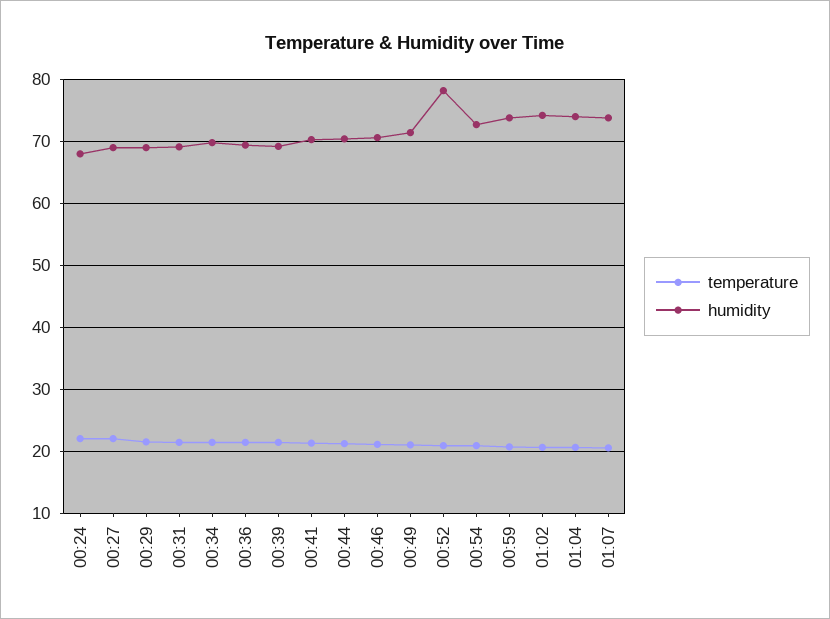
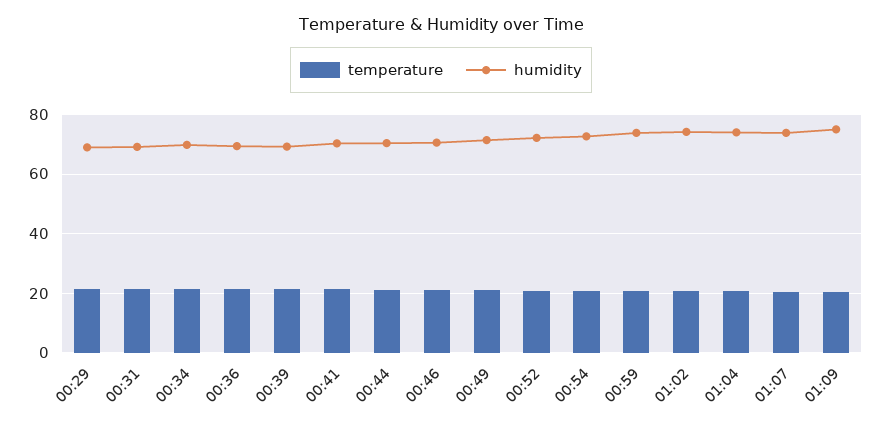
temperature, 00:24: 22 -> none
humidity, 00:24: 68 -> none
temperature, 00:27: 22 -> none
humidity, 00:27: 69 -> none
humidity, 00:52: 78 -> 72.5
temperature, 01:09: none -> 20
humidity, 01:09: none -> 75

